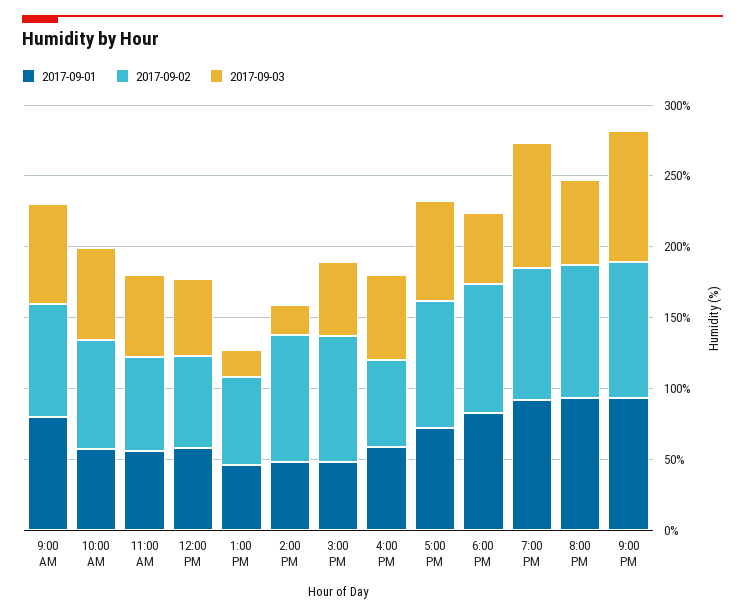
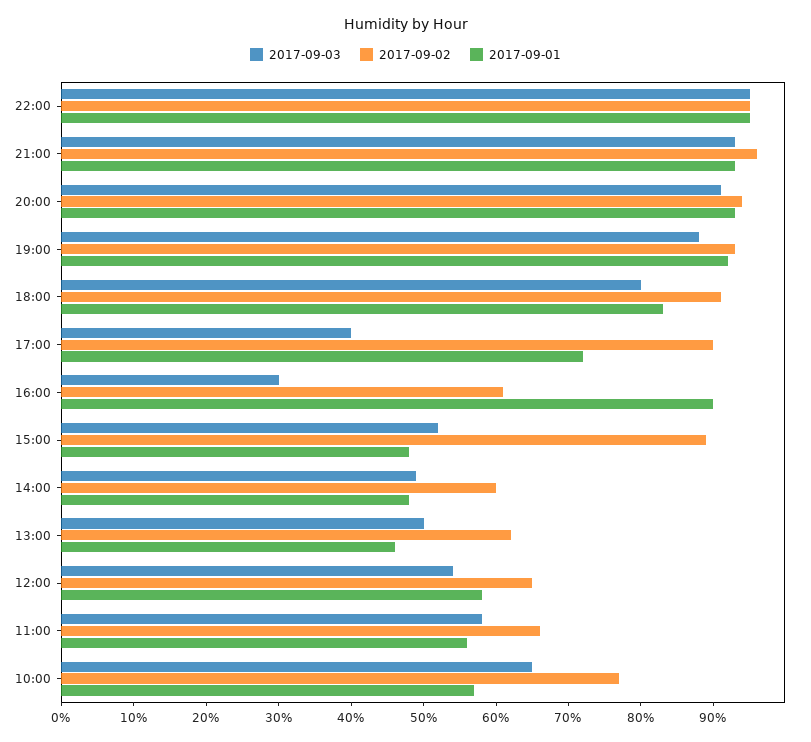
2017-09-01, 9:00 AM: 80 -> none
2017-09-02, 9:00 AM: 80 -> none
2017-09-03, 9:00 AM: 70 -> none
2017-09-03, 1:00 PM: 20 -> 50
2017-09-02, 2:00 PM: 90 -> 60
2017-09-03, 2:00 PM: 20 -> 50
2017-09-01, 4:00 PM: 60 -> 90
2017-09-03, 4:00 PM: 60 -> 30
2017-09-03, 5:00 PM: 70 -> 40
2017-09-03, 6:00 PM: 50 -> 80
2017-09-03, 8:00 PM: 60 -> 90
2017-09-03, 22:00: none -> 95
2017-09-02, 22:00: none -> 95
2017-09-01, 22:00: none -> 95

